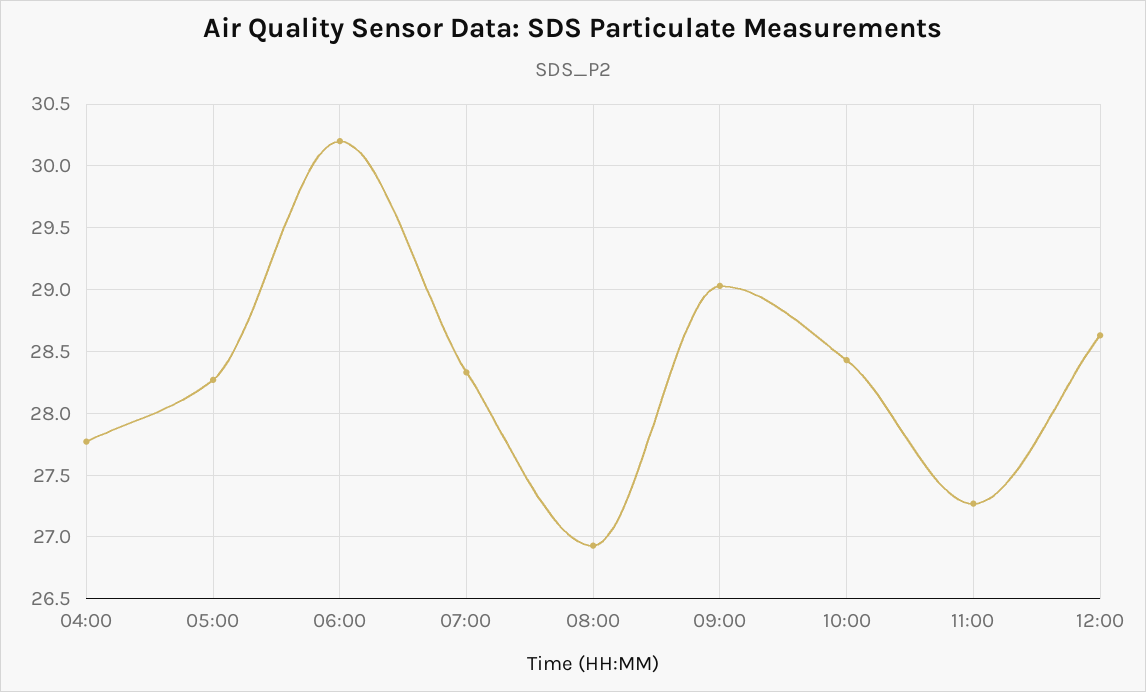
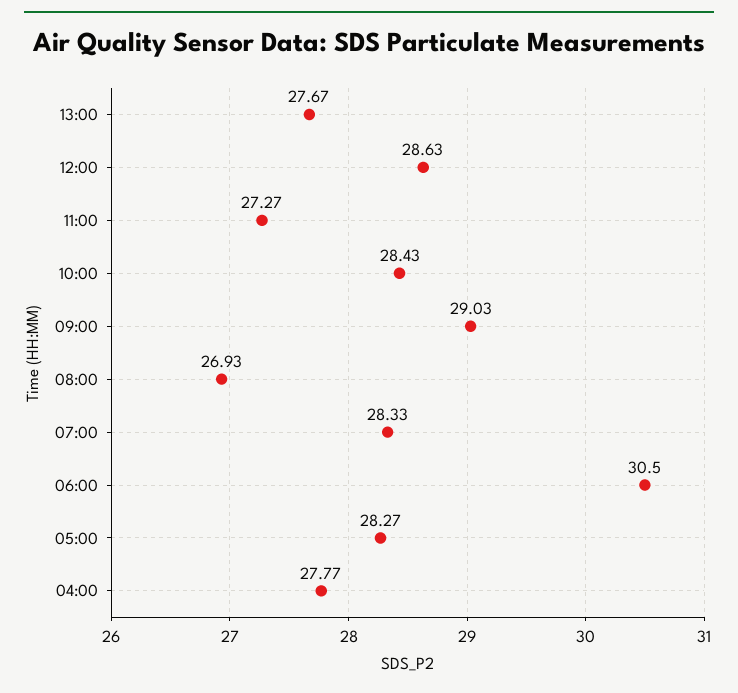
06:00: 30.2 -> 30.5
13:00: none -> 27.67

